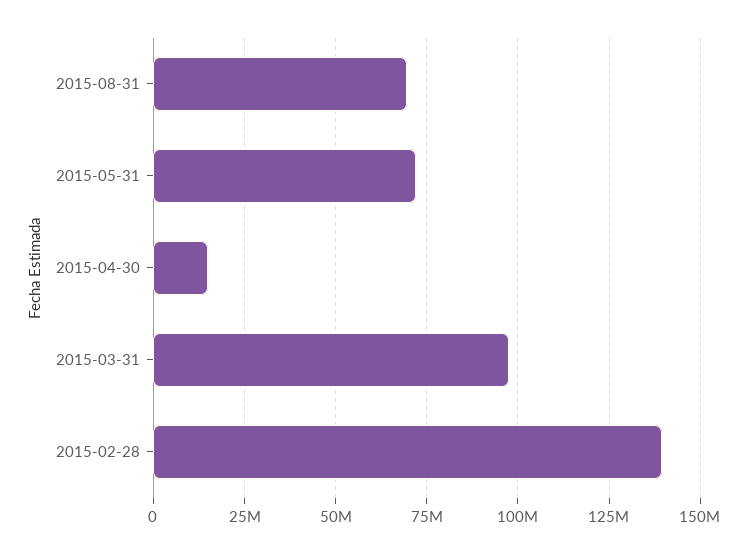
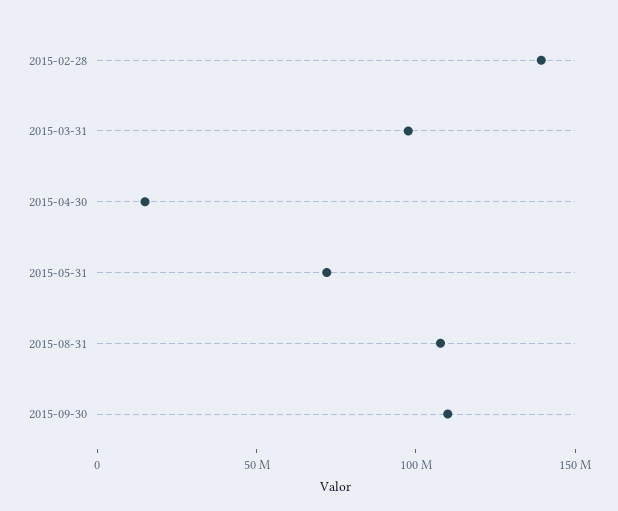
2015-08-31: 70000000 -> 110000000
2015-09-30: none -> 110000000

